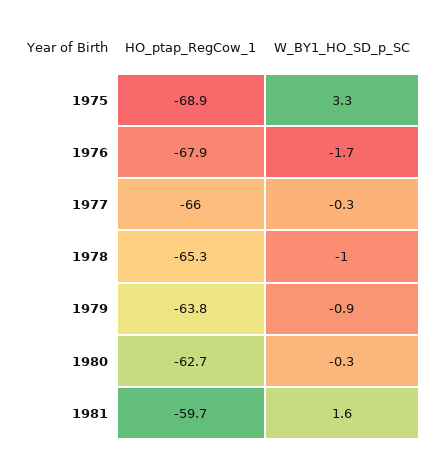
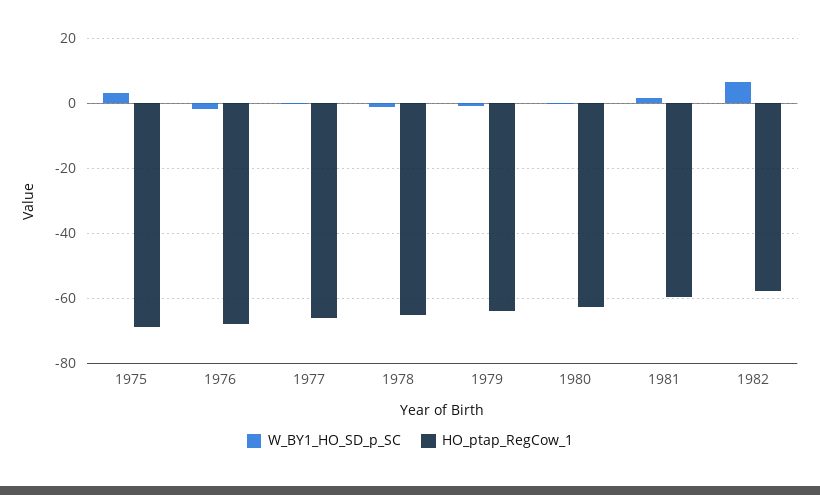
W_BY1_HO_SD_p_SC, 1982: none -> 6
HO_ptap_RegCow_1, 1982: none -> -58

